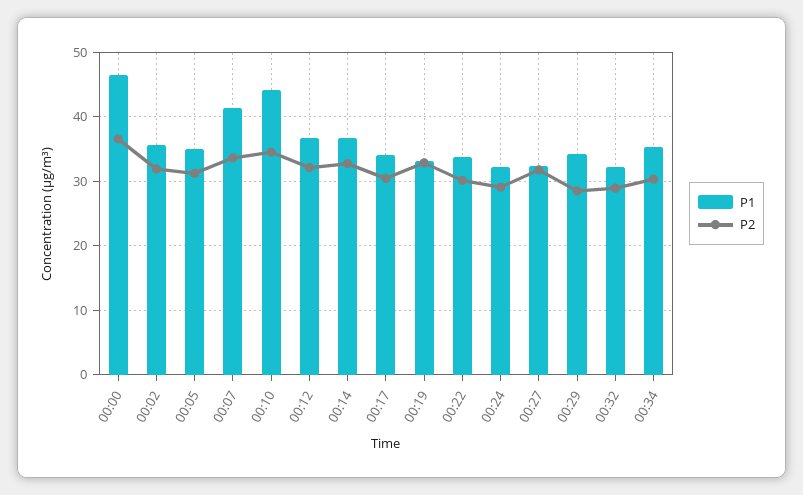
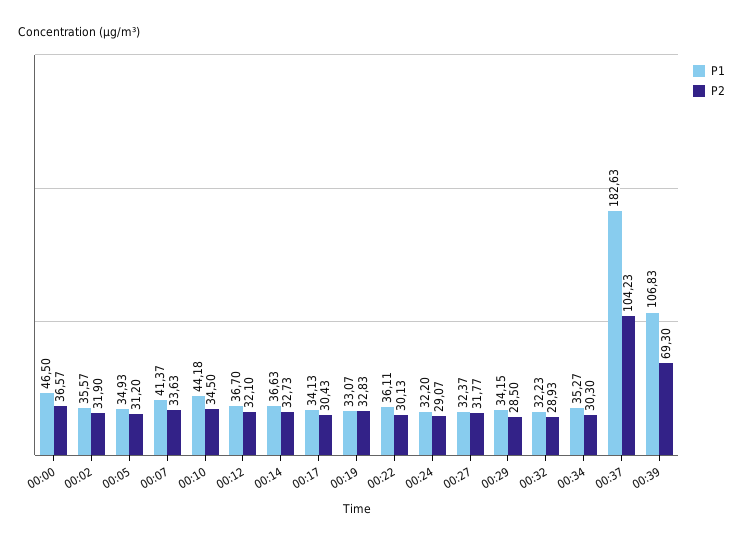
P1, 00:22: 34 -> 36.11
P1, 00:37: none -> 182.63
P2, 00:37: none -> 104.23
P1, 00:39: none -> 106.83
P2, 00:39: none -> 69.3

